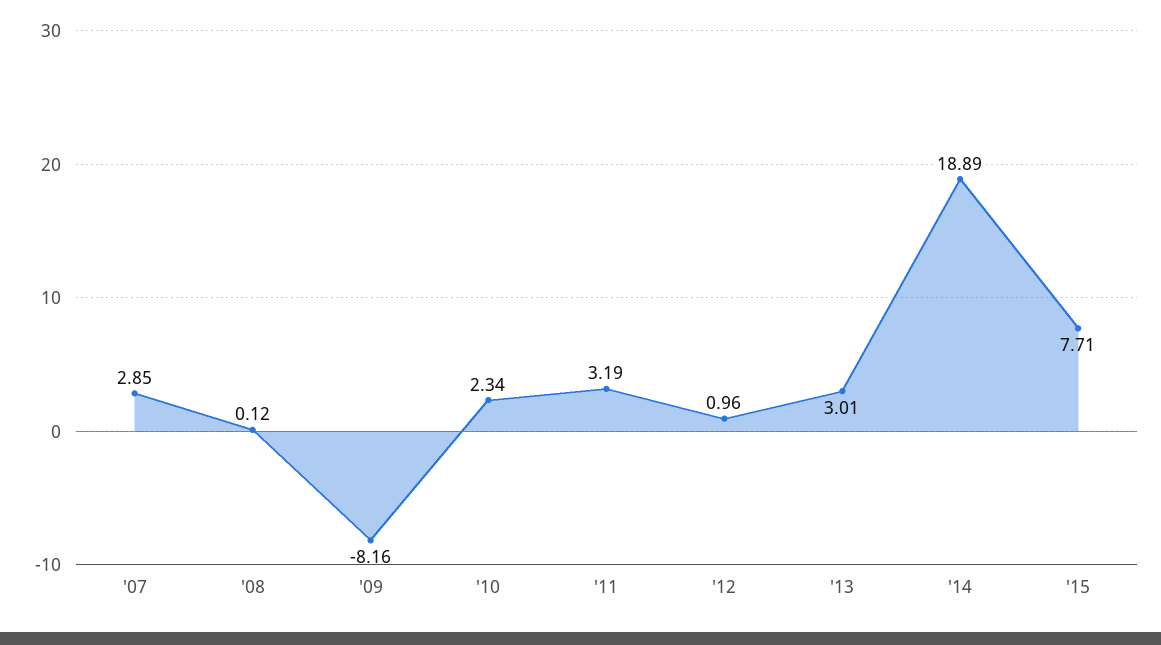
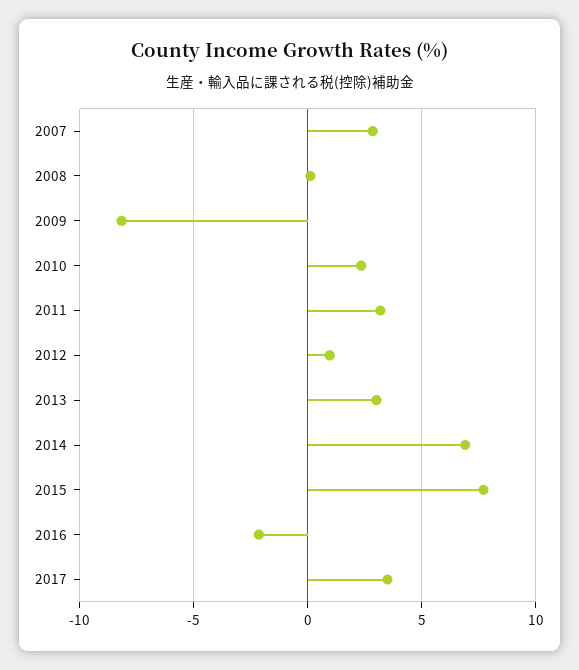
'14: 18.89 -> 7
2016: none -> -2
2017: none -> 3.5

